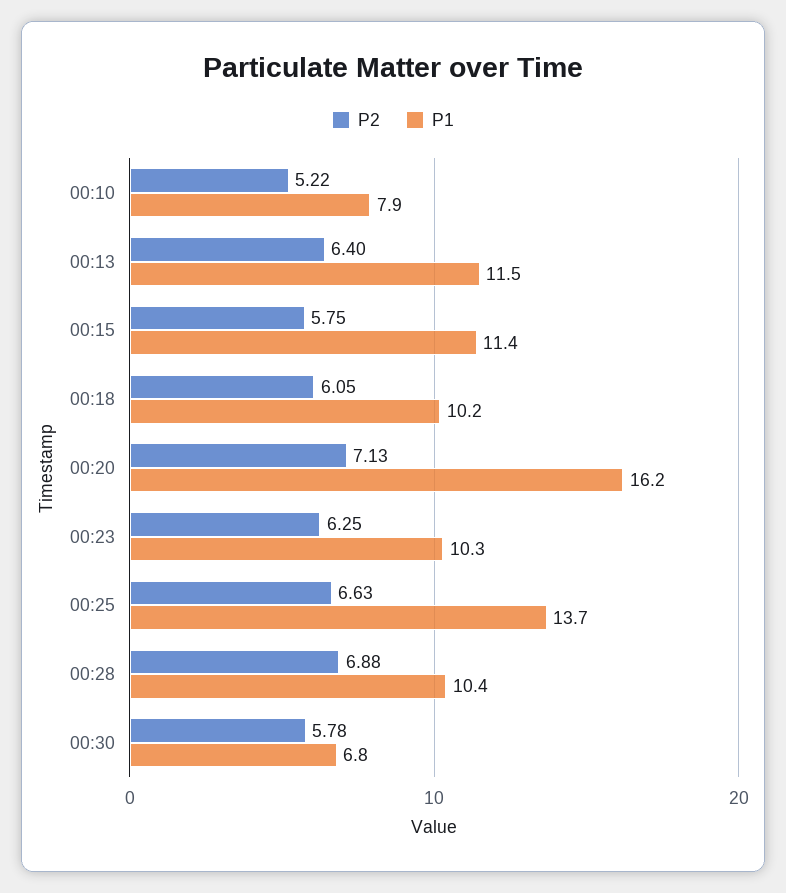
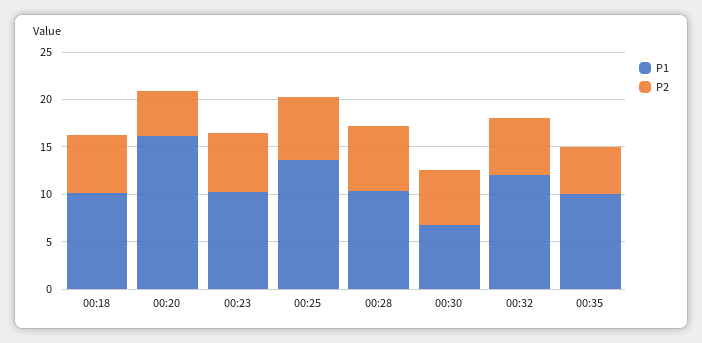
P2, 00:10: 5.22 -> none
P1, 00:10: 7.9 -> none
P2, 00:13: 6.4 -> none
P1, 00:13: 11.5 -> none
P2, 00:15: 5.75 -> none
P1, 00:15: 11.4 -> none
P2, 00:20: 7.13 -> 5
P1, 00:32: none -> 12
P2, 00:32: none -> 6
P1, 00:35: none -> 10
P2, 00:35: none -> 5

